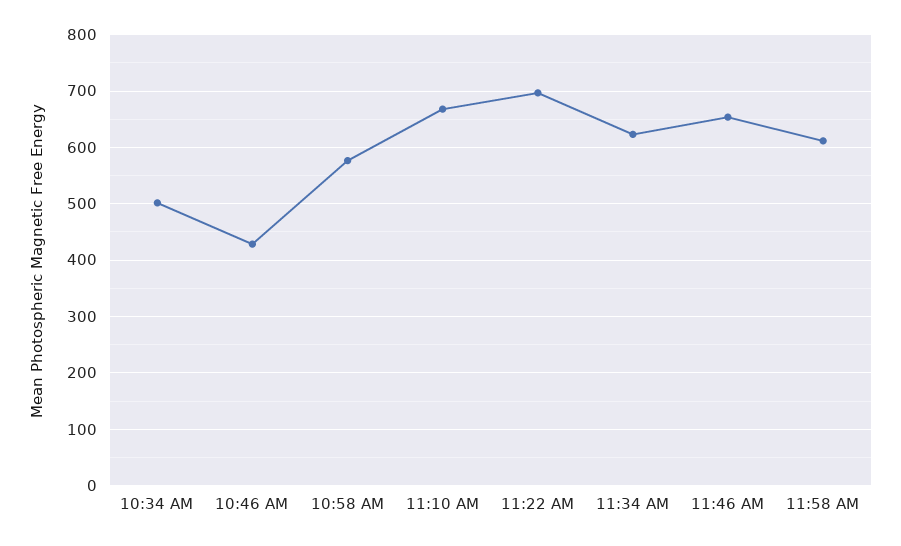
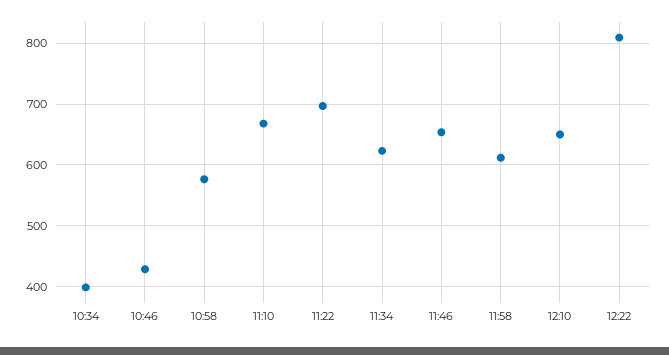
10:34 AM: 500 -> 400
12:10: none -> 650
12:22: none -> 810

